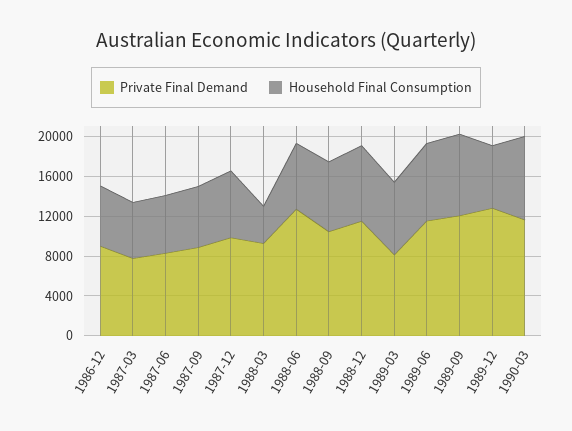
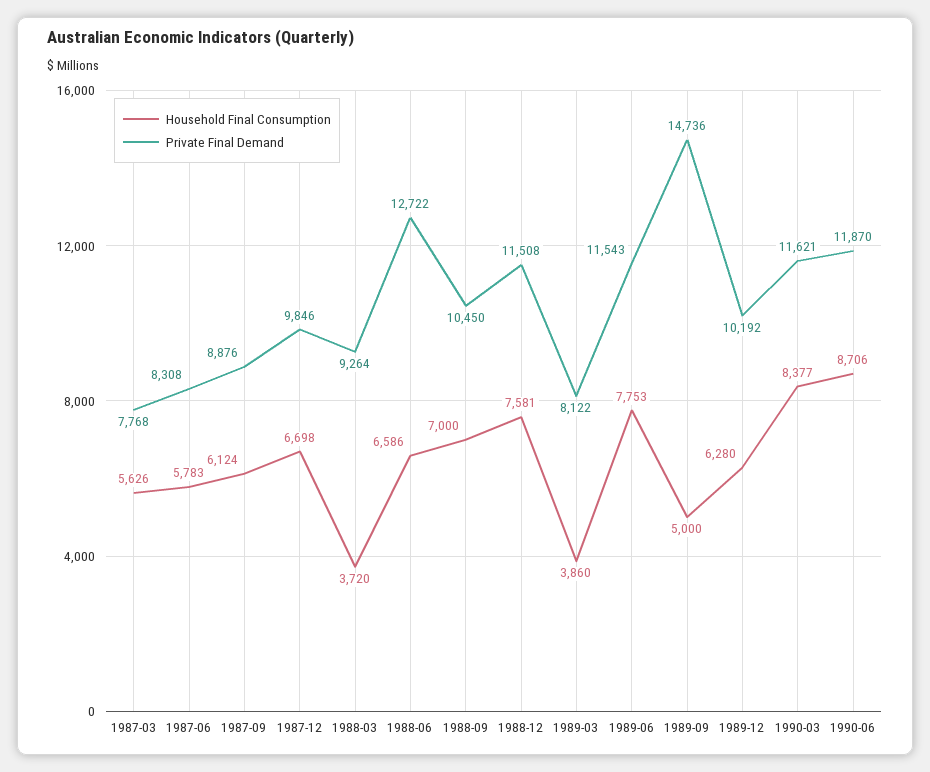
Private Final Demand, 1986-12: 9000 -> none
Household Final Consumption, 1986-12: 6000 -> none
Household Final Consumption, 1989-03: 7000 -> 3860
Private Final Demand, 1989-09: 12000 -> 14736
Household Final Consumption, 1989-09: 8000 -> 5000
Private Final Demand, 1989-12: 13000 -> 10192
Household Final Consumption, 1990-06: none -> 8706
Private Final Demand, 1990-06: none -> 11870

